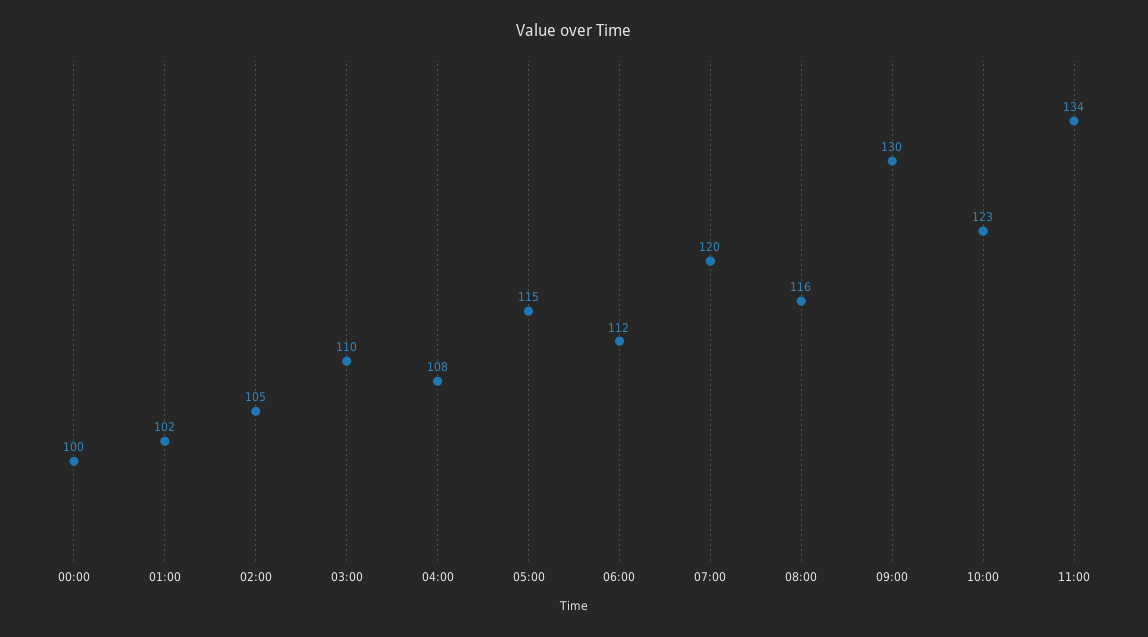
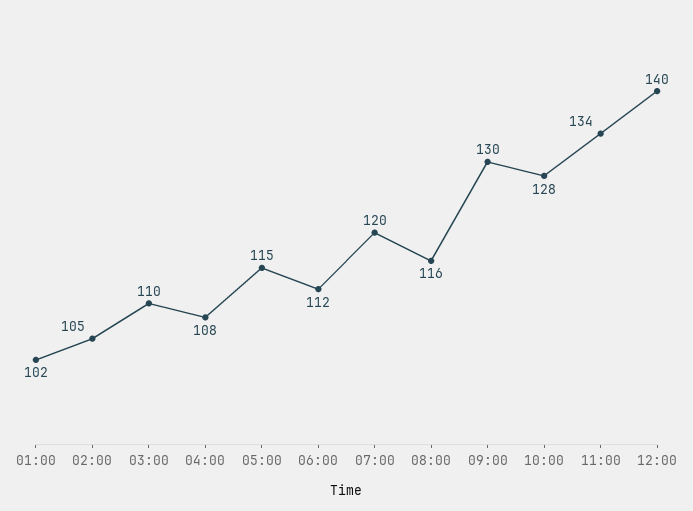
00:00: 100 -> none
10:00: 123 -> 128
12:00: none -> 140

